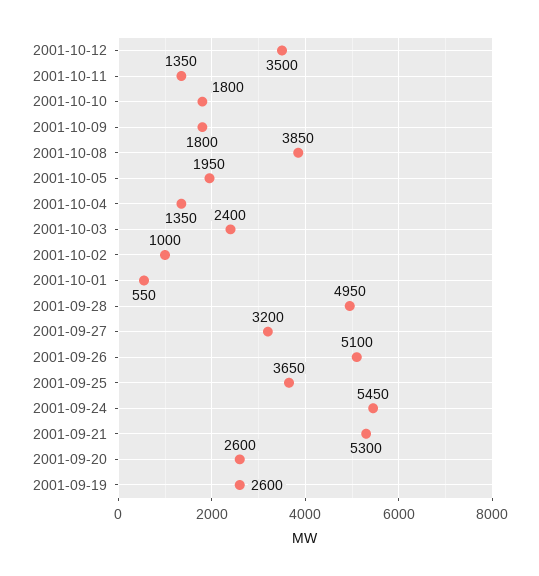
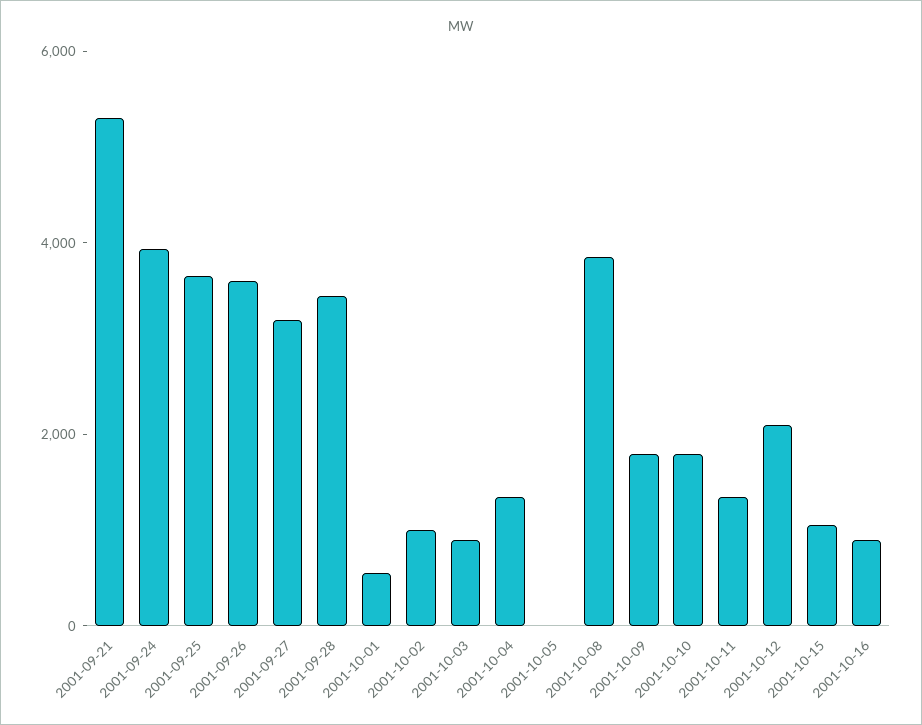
2001-10-12: 3500 -> 2000
2001-10-05: 1950 -> 0
2001-10-03: 2400 -> 1000
2001-09-28: 4950 -> 3500
2001-09-26: 5100 -> 3500
2001-09-24: 5450 -> 4000
2001-09-20: 2600 -> none
2001-09-19: 2600 -> none
2001-10-15: none -> 1000
2001-10-16: none -> 1000

